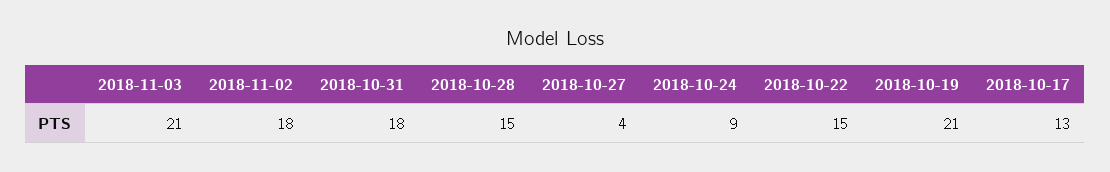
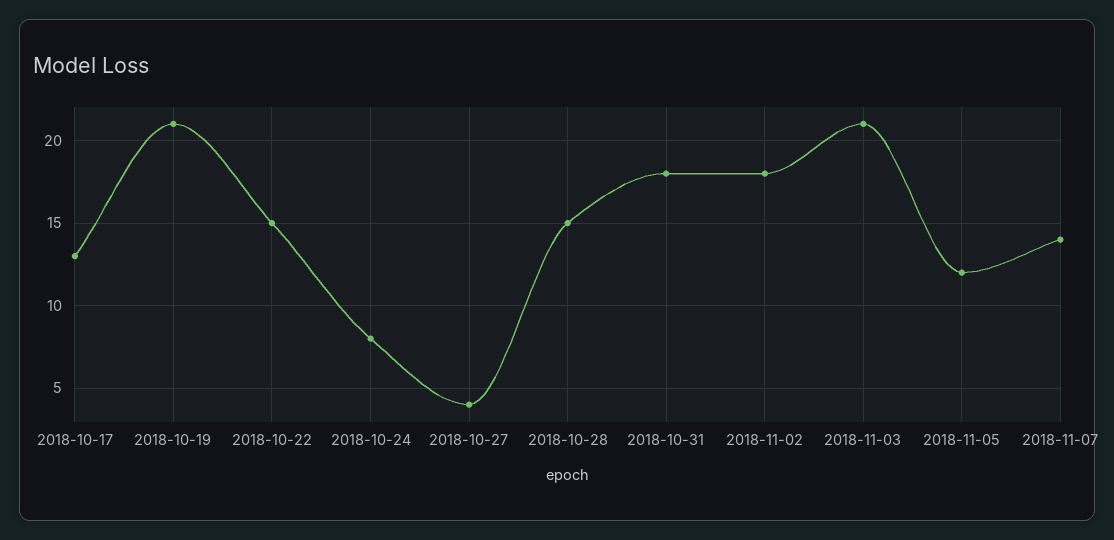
2018-10-24: 9 -> 8
2018-11-05: none -> 12
2018-11-07: none -> 14

